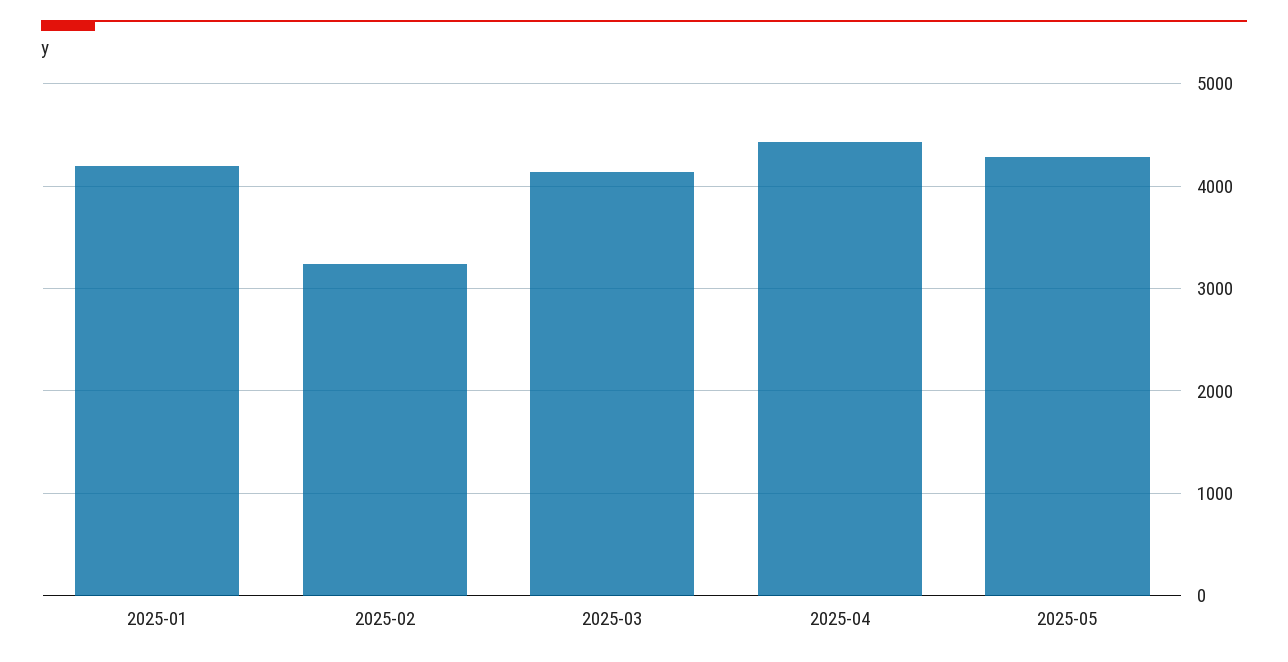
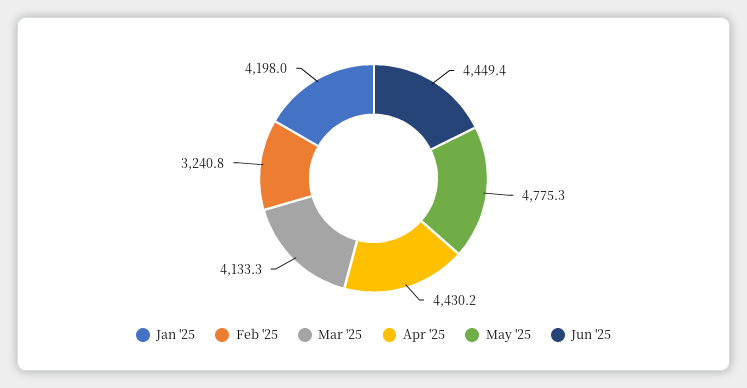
2025-05: 4300 -> 4775.3
Jun '25: none -> 4449.4

